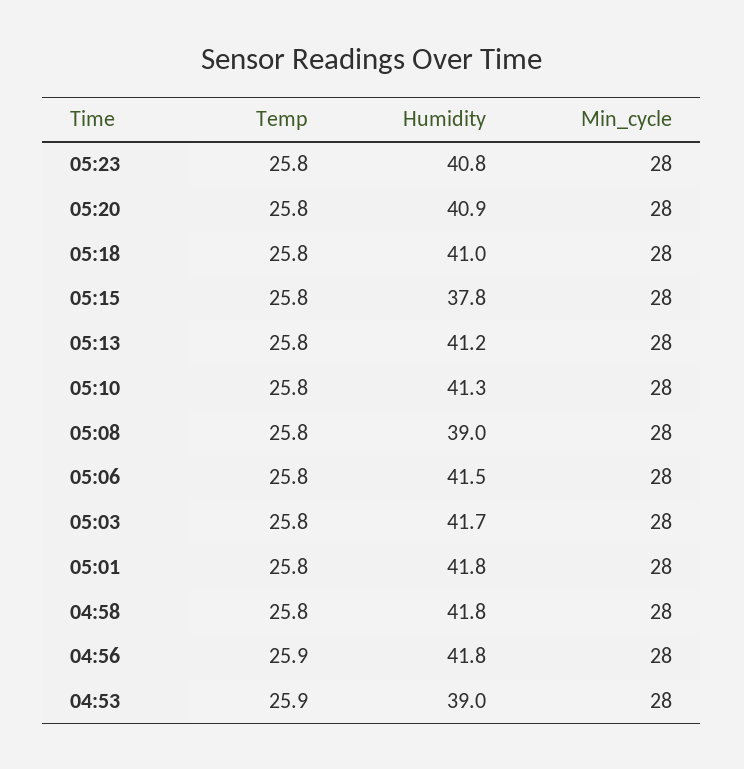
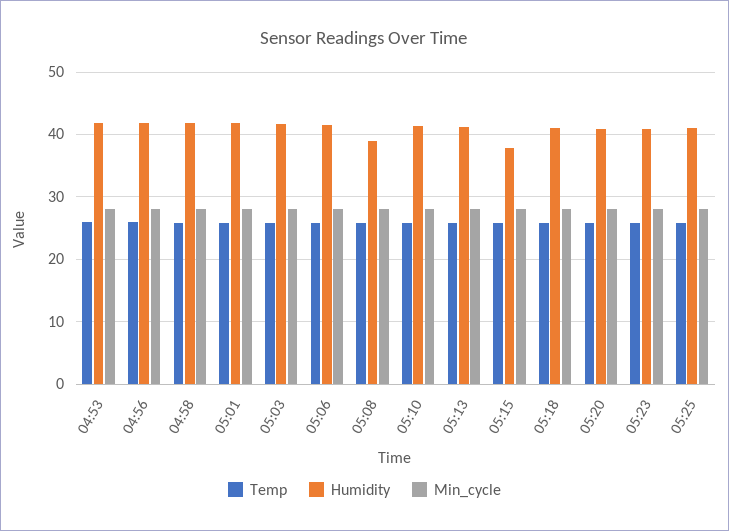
Humidity, 04:53: 39 -> 42
Temp, 05:25: none -> 26
Humidity, 05:25: none -> 41
Min_cycle, 05:25: none -> 28

